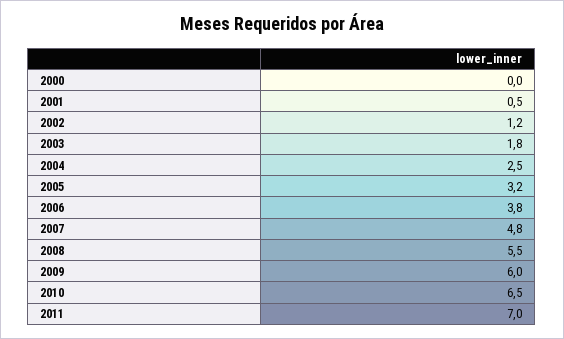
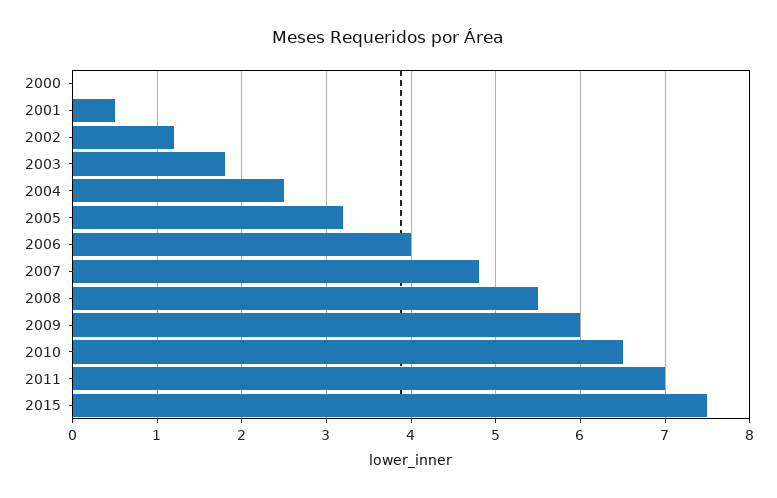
2006: 3.8 -> 4
2015: none -> 7.5

